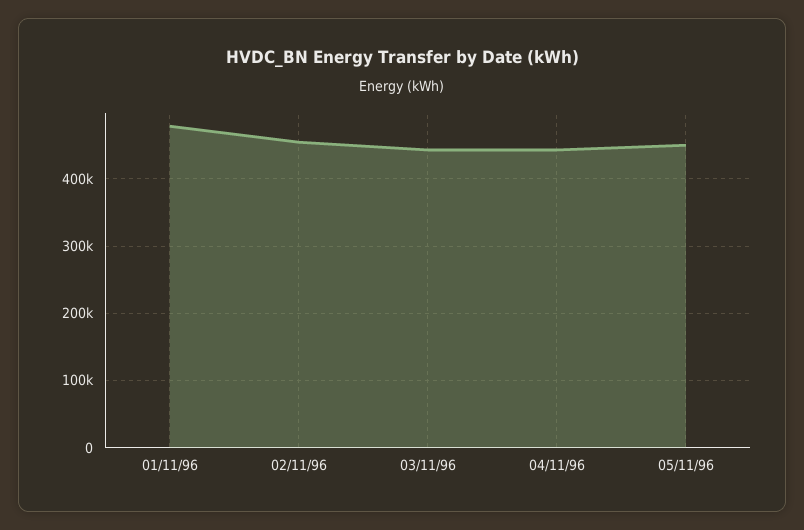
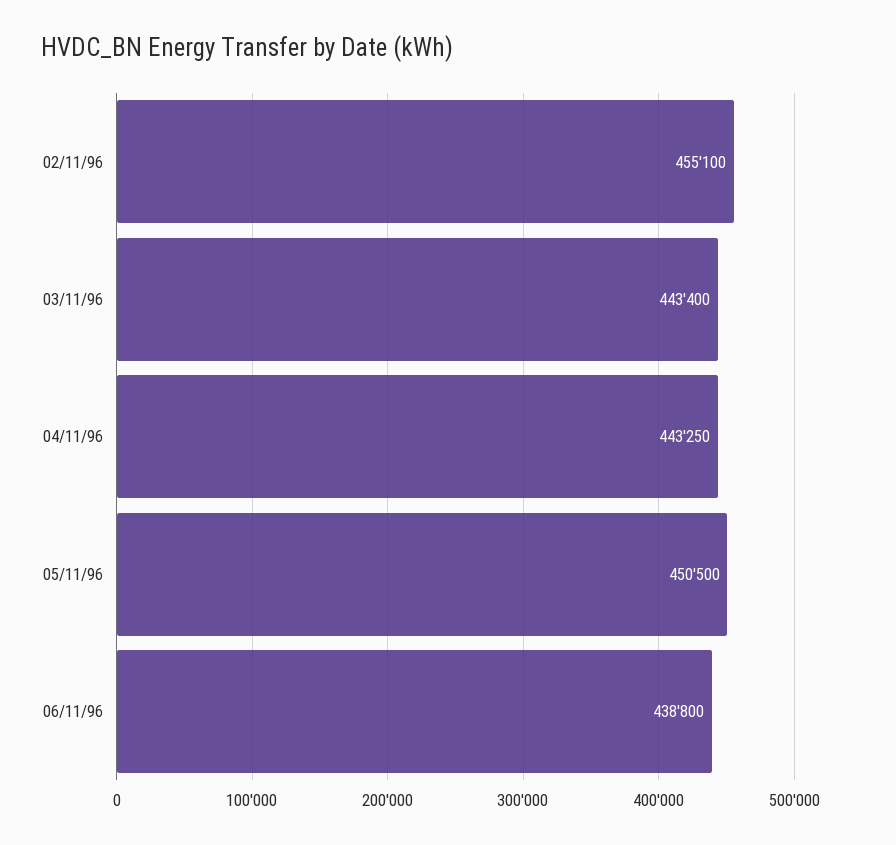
01/11/96: 480000 -> none
06/11/96: none -> 438800

